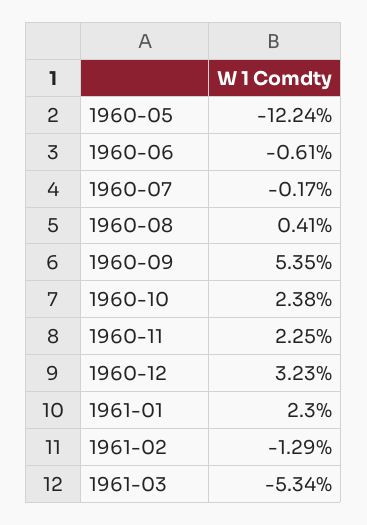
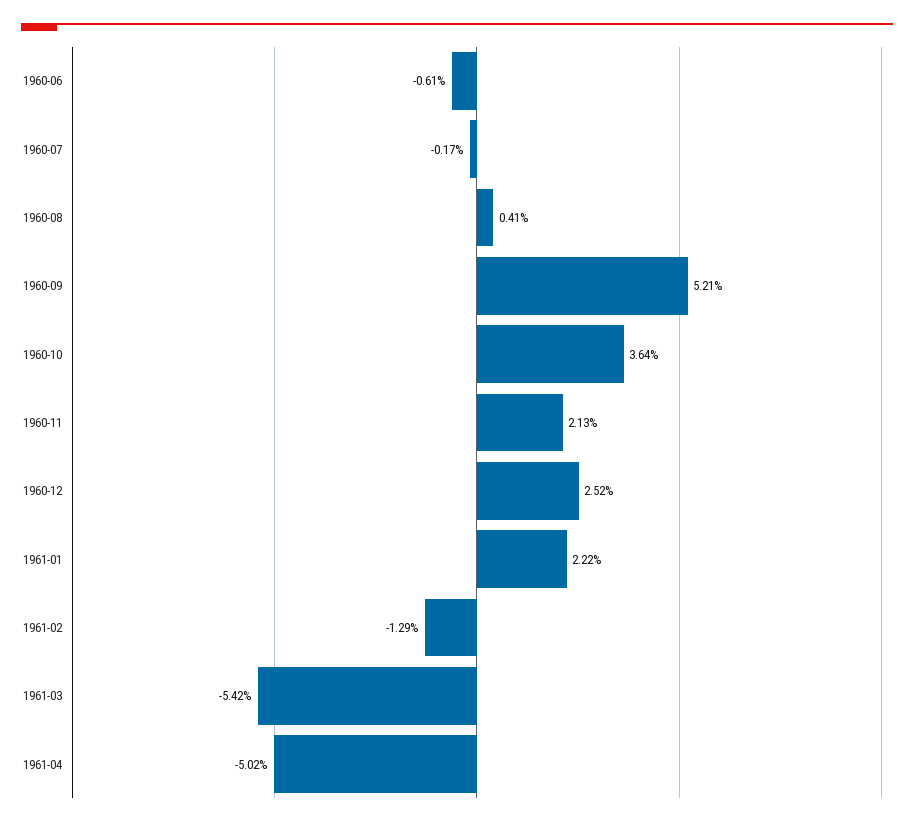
1960-05: -12.24 -> none
1960-09: 5.35 -> 5.21
1960-10: 2.38 -> 3.64
1960-11: 2.25 -> 2.13
1960-12: 3.23 -> 2.52
1961-01: 2.3 -> 2.22
1961-03: -5.34 -> -5.42
1961-04: none -> -5.02

